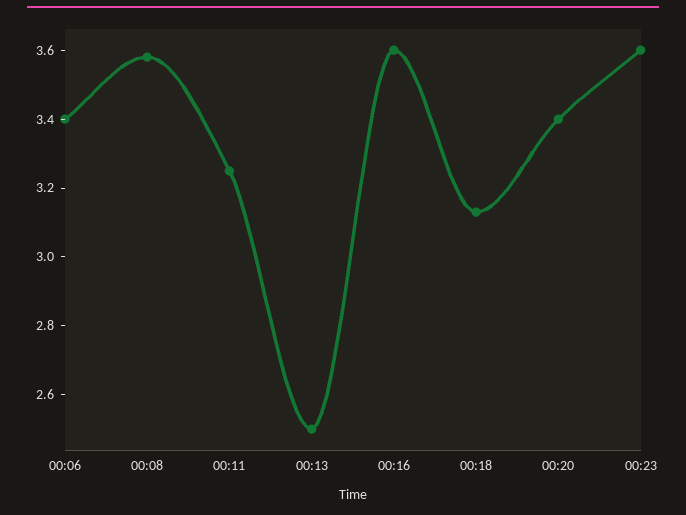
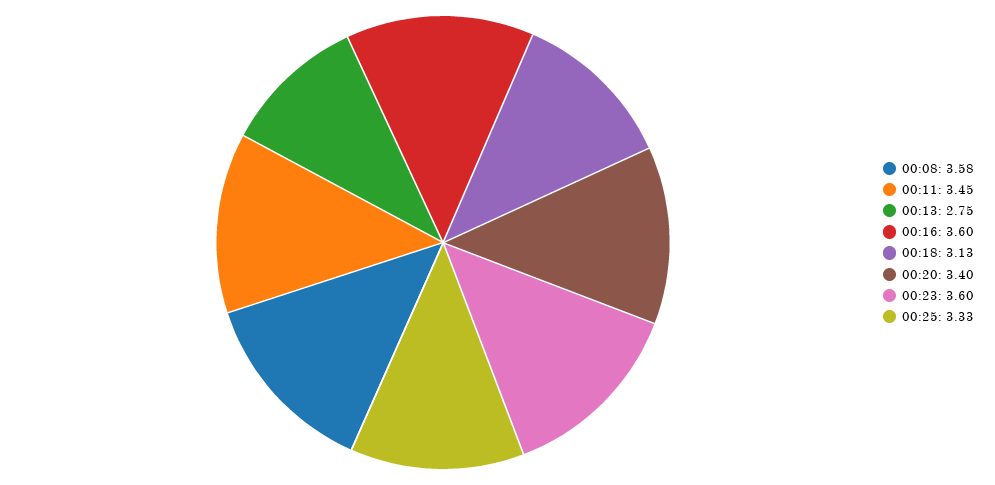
00:06: 3.4 -> none
00:11: 3.25 -> 3.45
00:13: 2.5 -> 2.75
00:25: none -> 3.33

